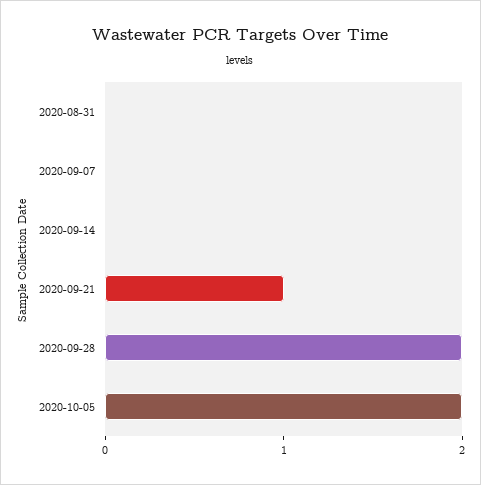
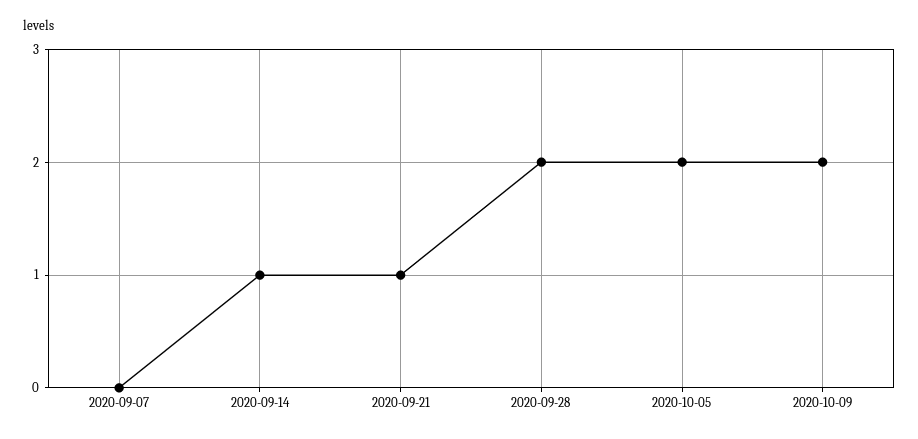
2020-08-31: 0 -> none
2020-09-14: 0 -> 1
2020-10-09: none -> 2

